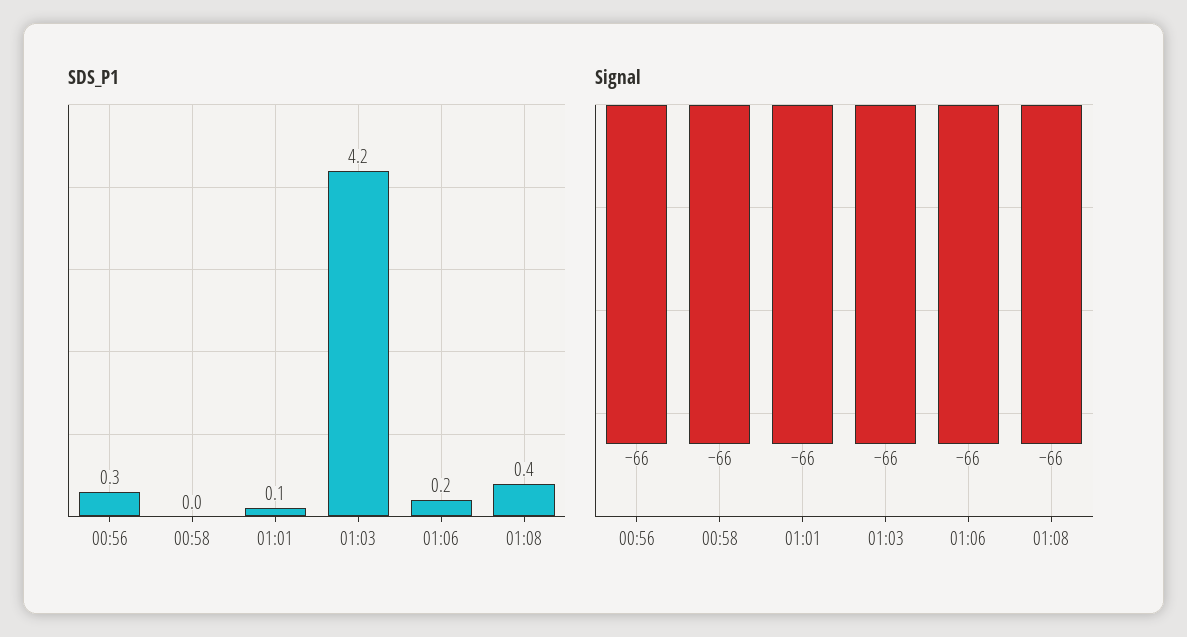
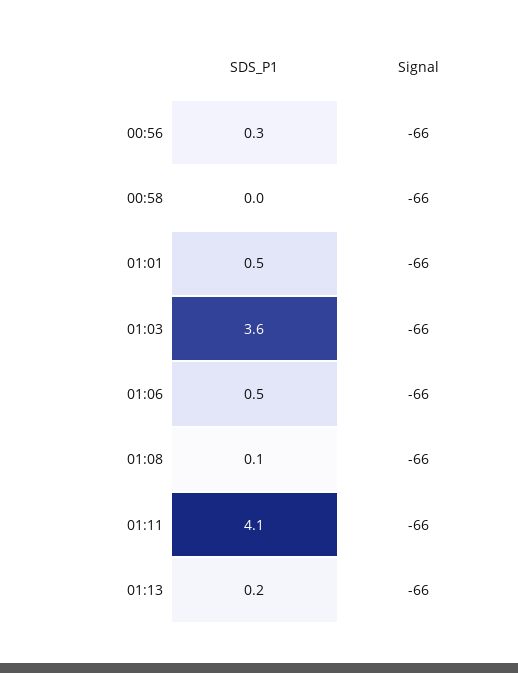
SDS_P1, 01:01: 0.1 -> 0.5
SDS_P1, 01:03: 4.2 -> 3.6
SDS_P1, 01:06: 0.2 -> 0.5
SDS_P1, 01:08: 0.4 -> 0.1
SDS_P1, 01:11: none -> 4.1
Signal, 01:11: none -> -66
SDS_P1, 01:13: none -> 0.2
Signal, 01:13: none -> -66

